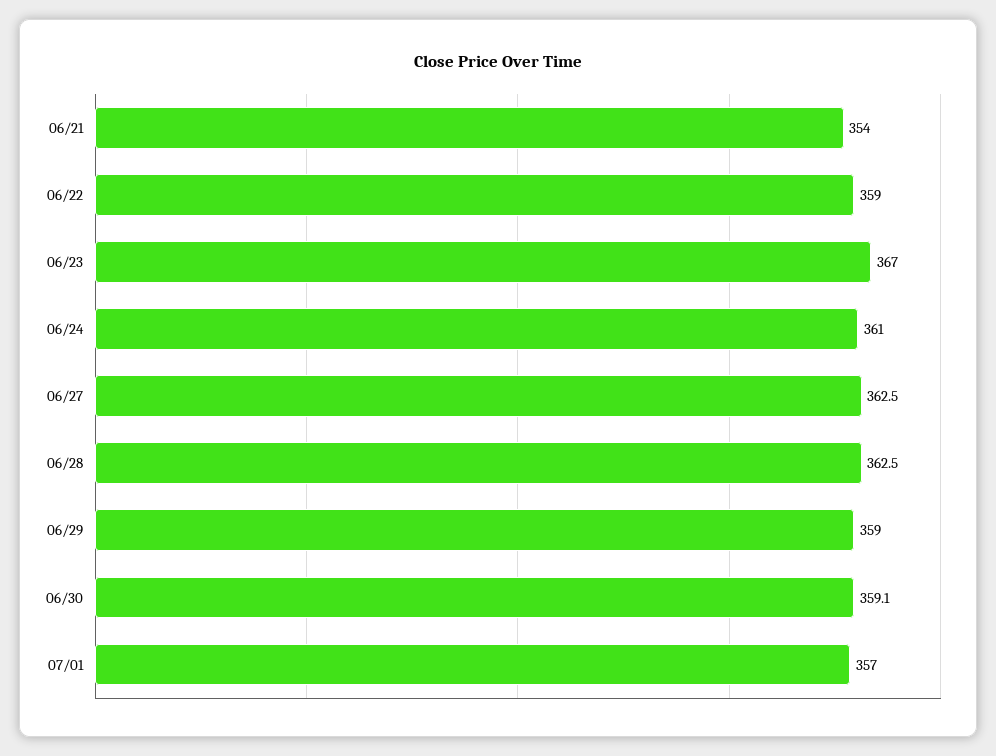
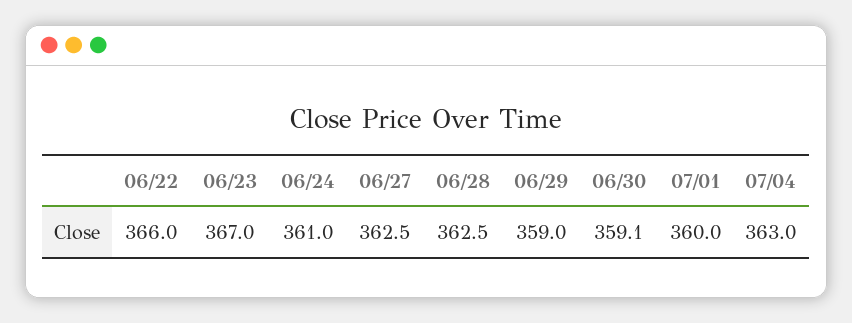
06/21: 354 -> none
06/22: 359 -> 366
07/01: 357 -> 360
07/04: none -> 363

